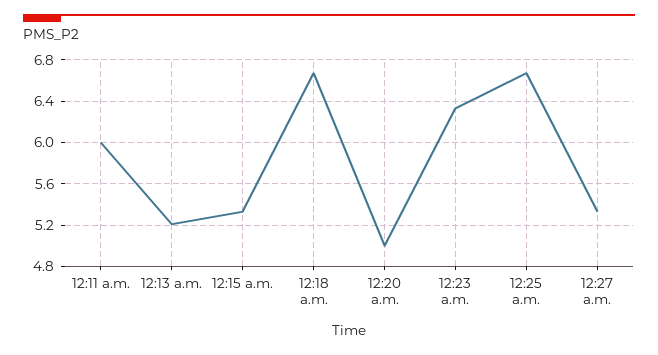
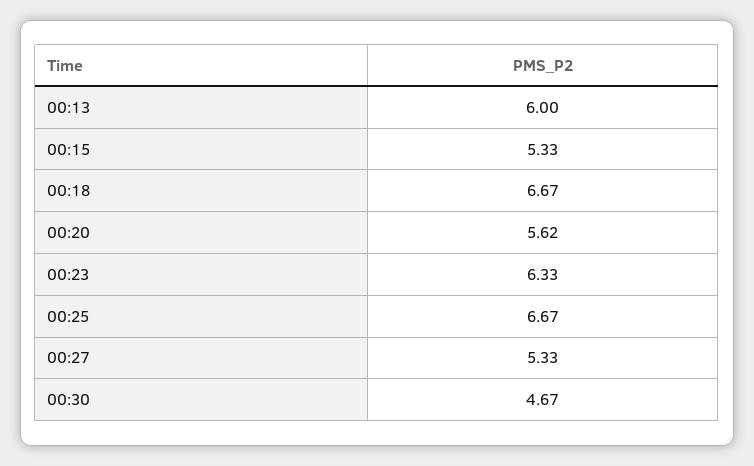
12:11 a.m.: 6 -> none
12:13 a.m.: 5.2 -> 6
12:20 a.m.: 5 -> 5.62
00:30: none -> 4.67

